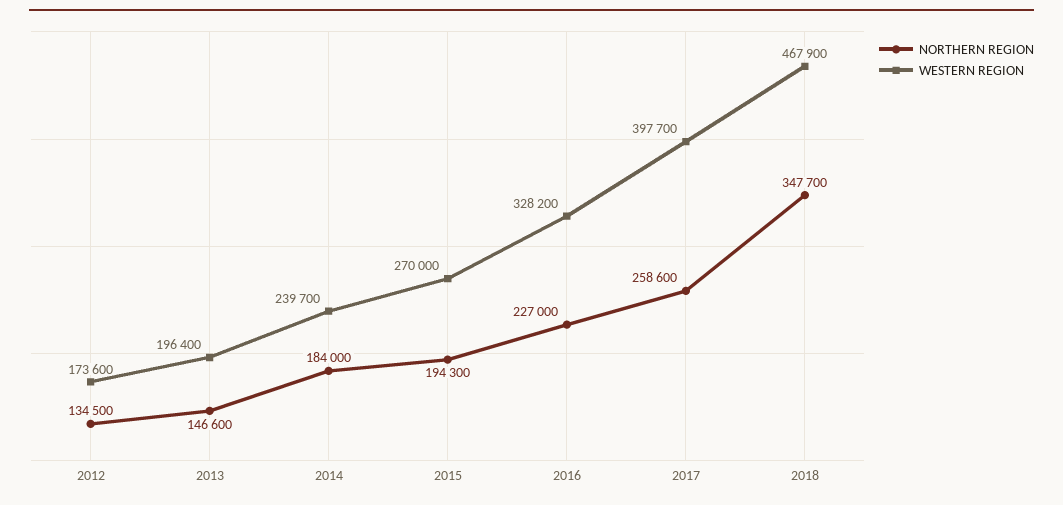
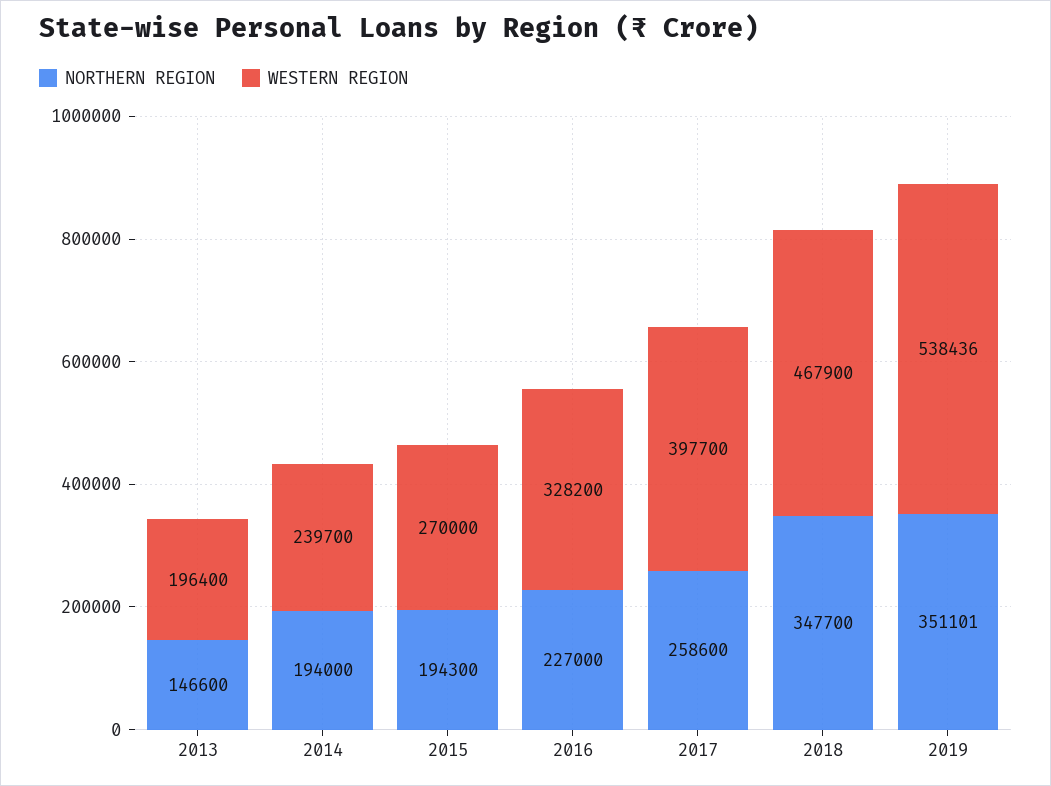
NORTHERN REGION, 2012: 134500 -> none
WESTERN REGION, 2012: 173600 -> none
NORTHERN REGION, 2014: 184000 -> 194000
NORTHERN REGION, 2019: none -> 351101
WESTERN REGION, 2019: none -> 538436

